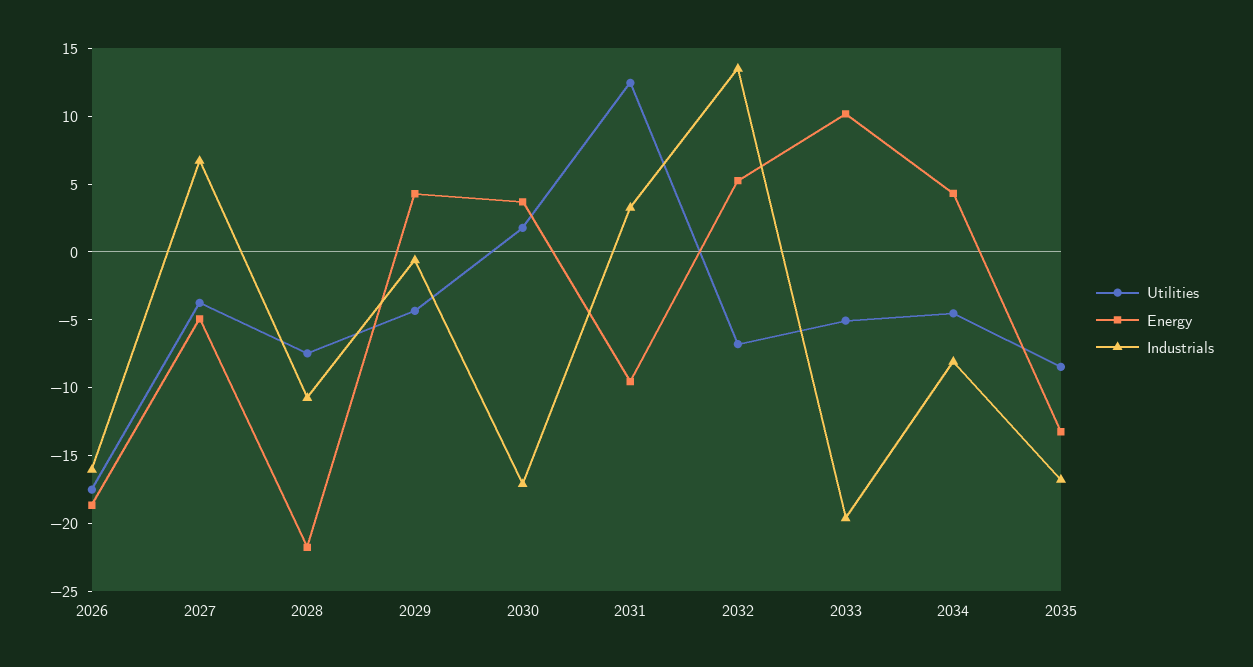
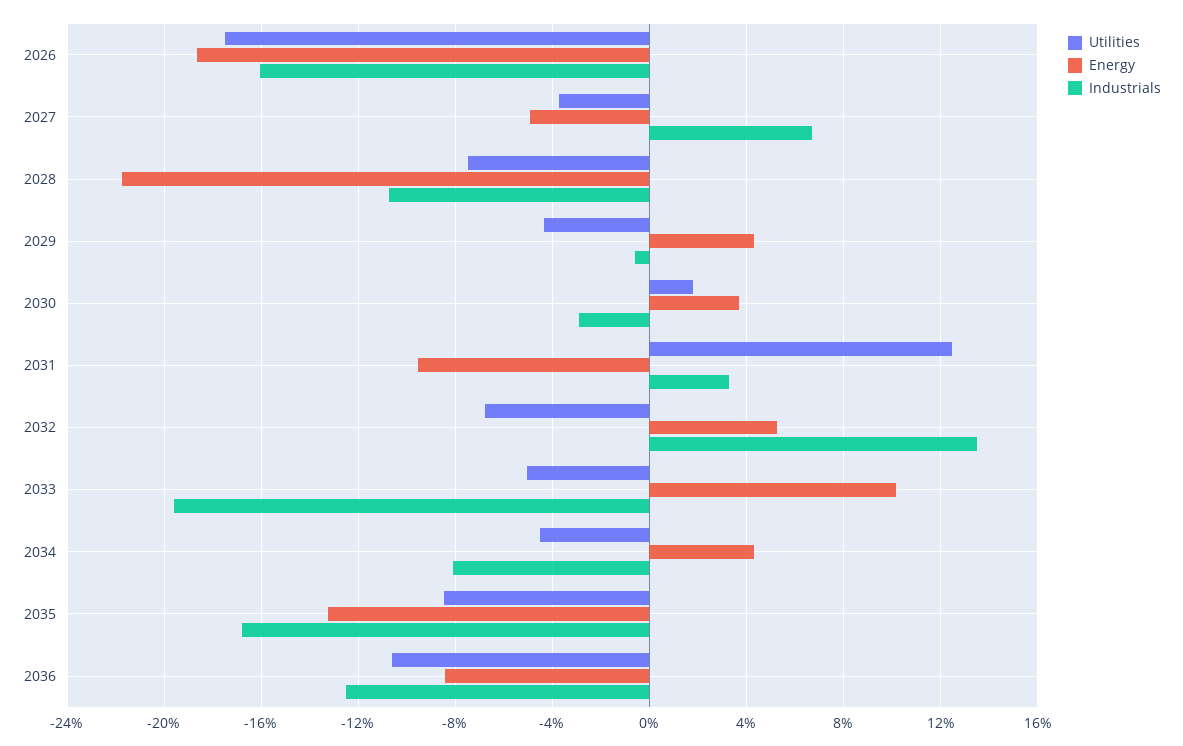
Industrials, 2030: -17 -> -3
Utilities, 2036: none -> -10.5
Energy, 2036: none -> -8.5
Industrials, 2036: none -> -12.5

